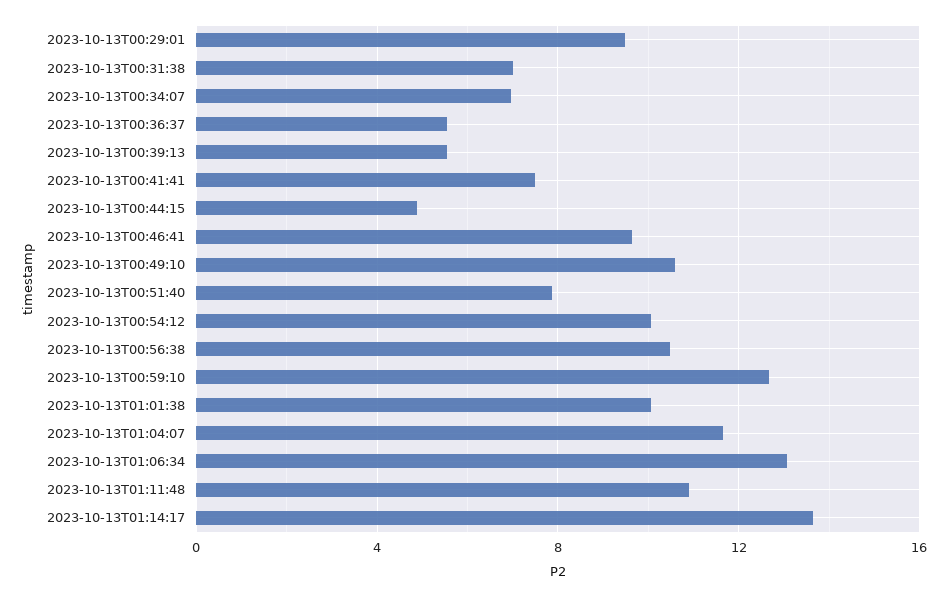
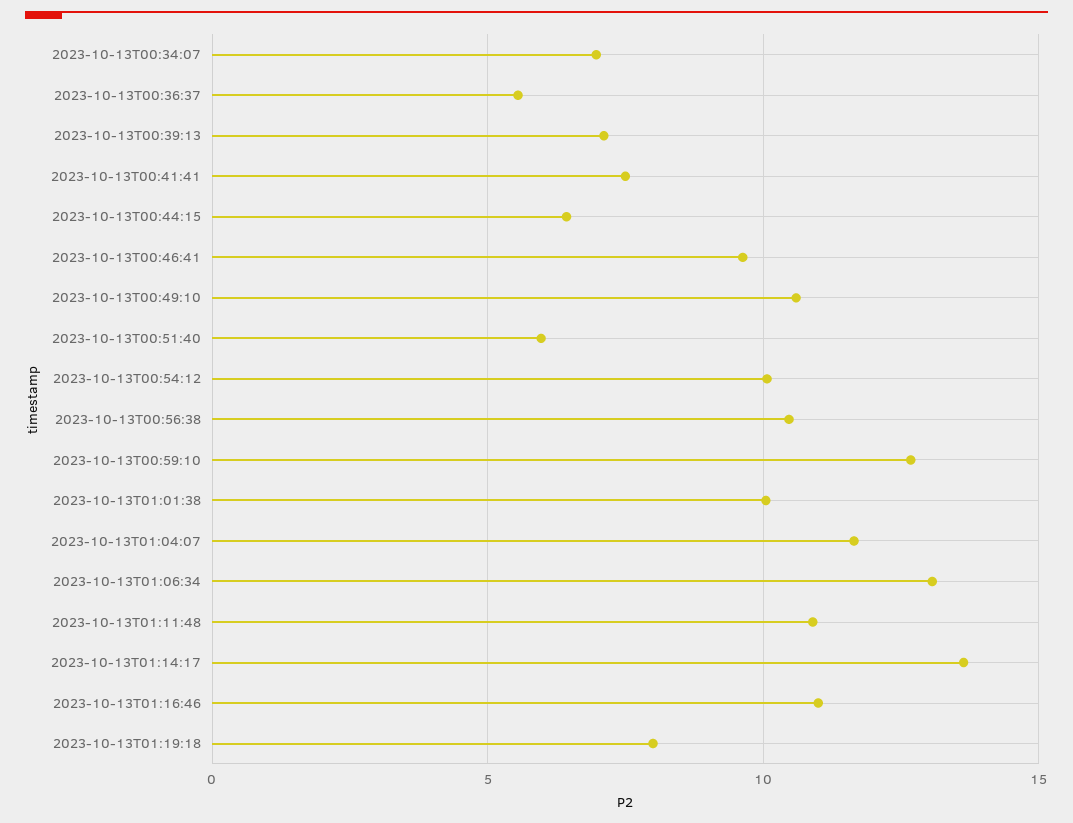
2023-10-13T00:29:01: 9.5 -> none
2023-10-13T00:31:38: 7 -> none
2023-10-13T00:39:13: 5.5 -> 7
2023-10-13T00:44:15: 5 -> 6.5
2023-10-13T00:51:40: 8 -> 6
2023-10-13T01:16:46: none -> 11
2023-10-13T01:19:18: none -> 8

